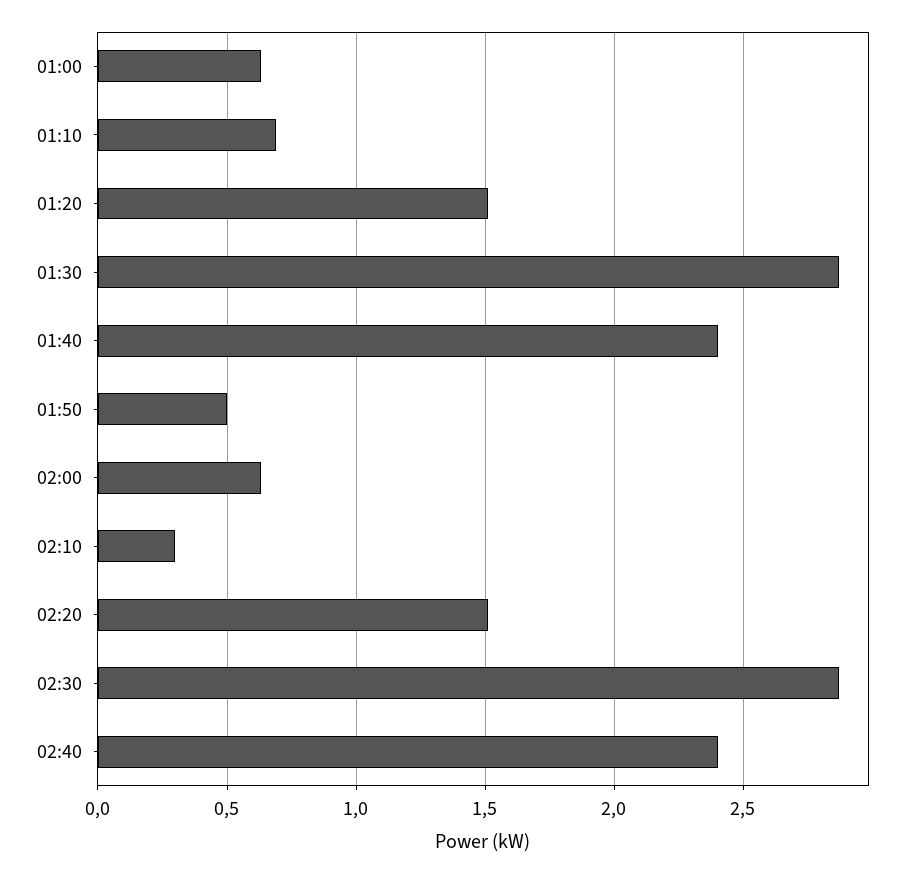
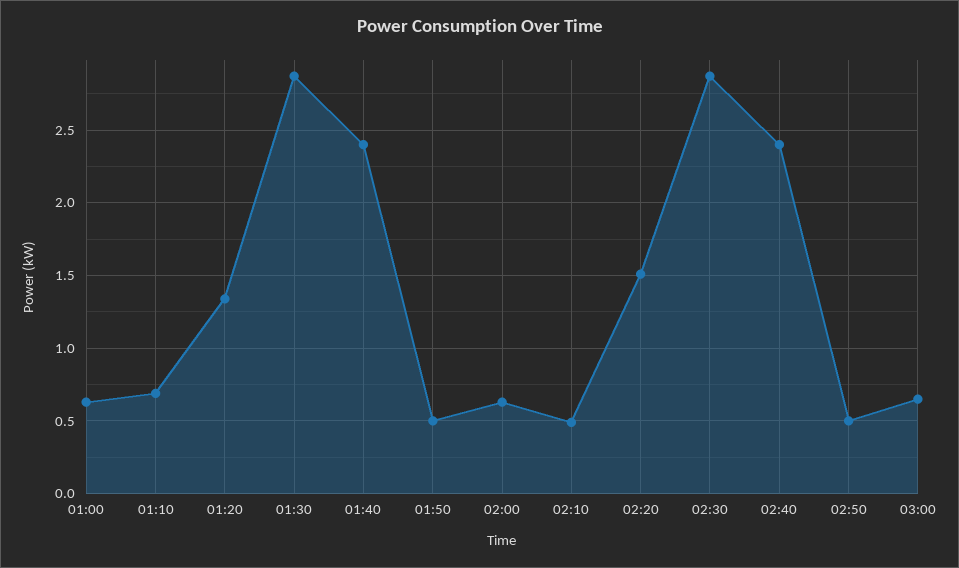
01:20: 1.5 -> 1.35
02:10: 0.3 -> 0.5
02:50: none -> 0.5
03:00: none -> 0.65

